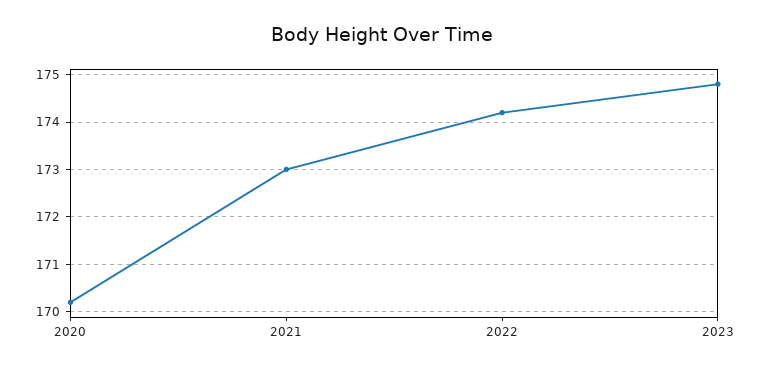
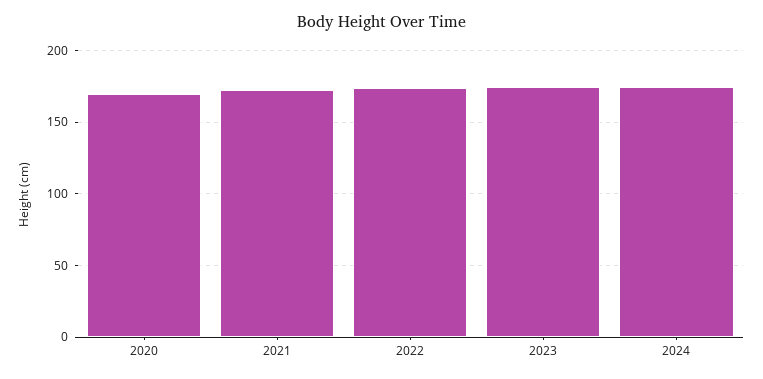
2024: none -> 175

